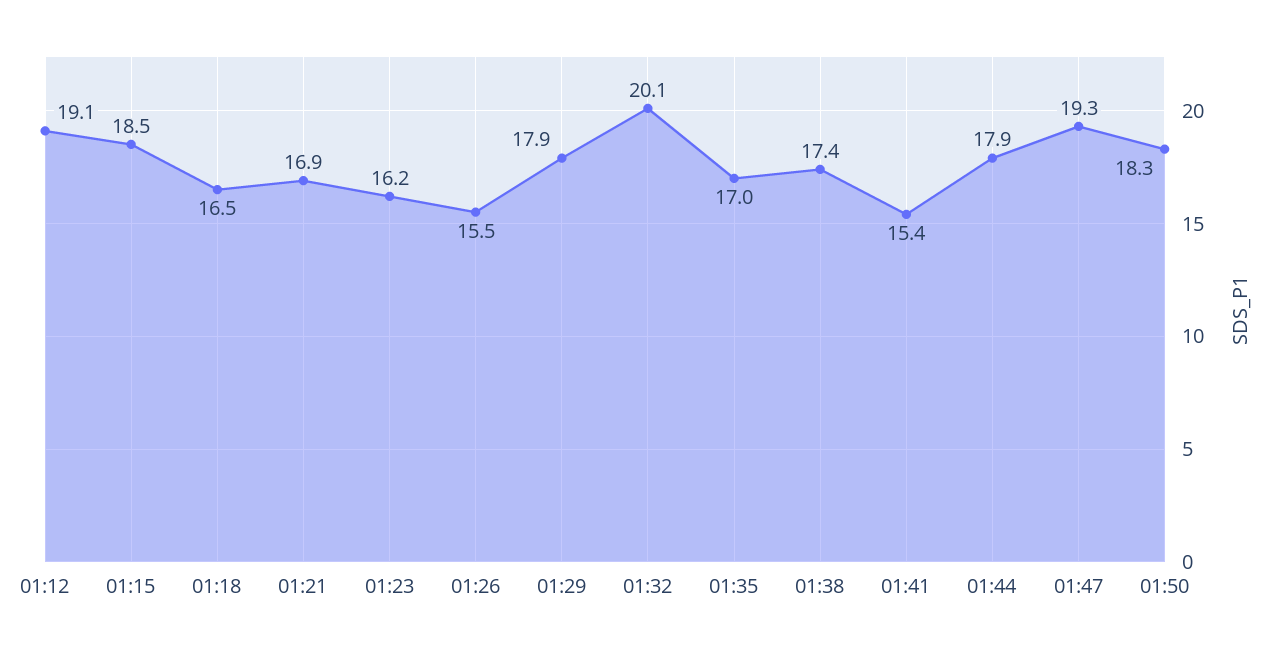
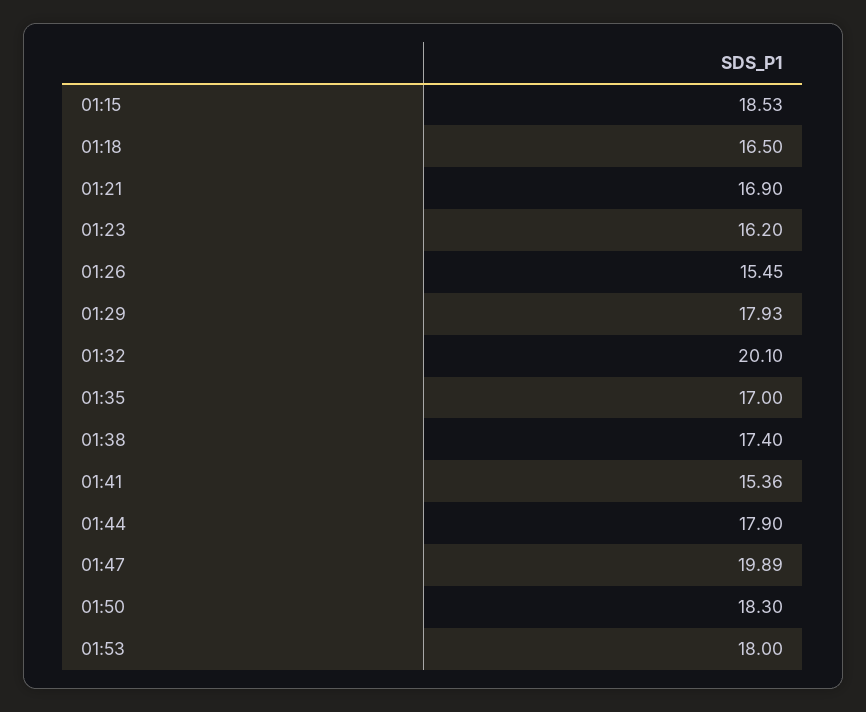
01:12: 19.1 -> none
01:47: 19.3 -> 19.89
01:53: none -> 18

